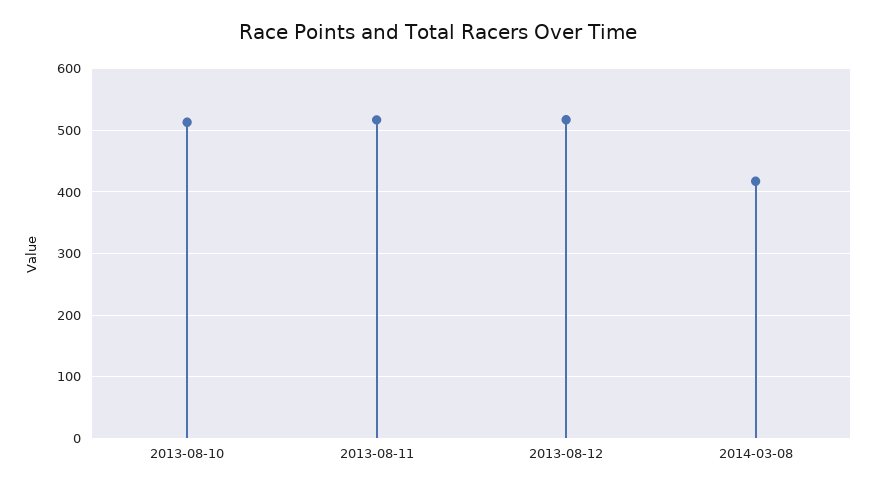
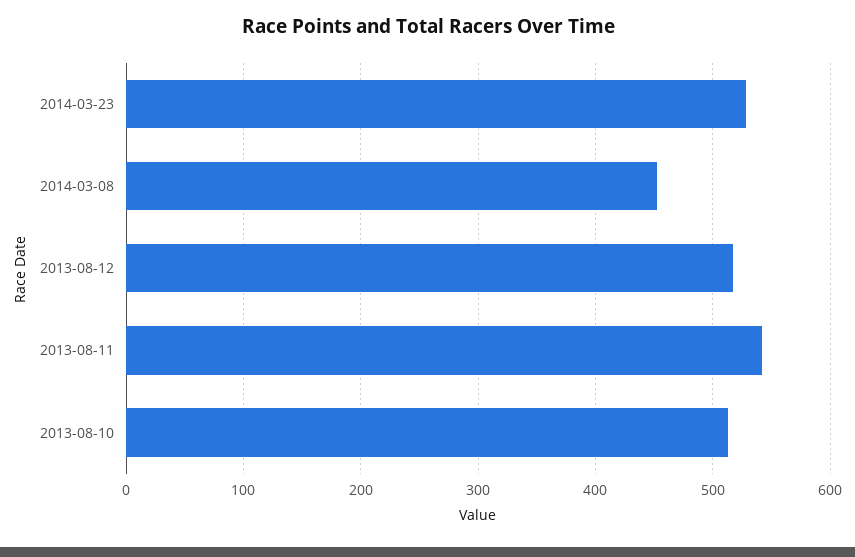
2013-08-11: 520 -> 540
2014-03-08: 420 -> 450
2014-03-23: none -> 530

